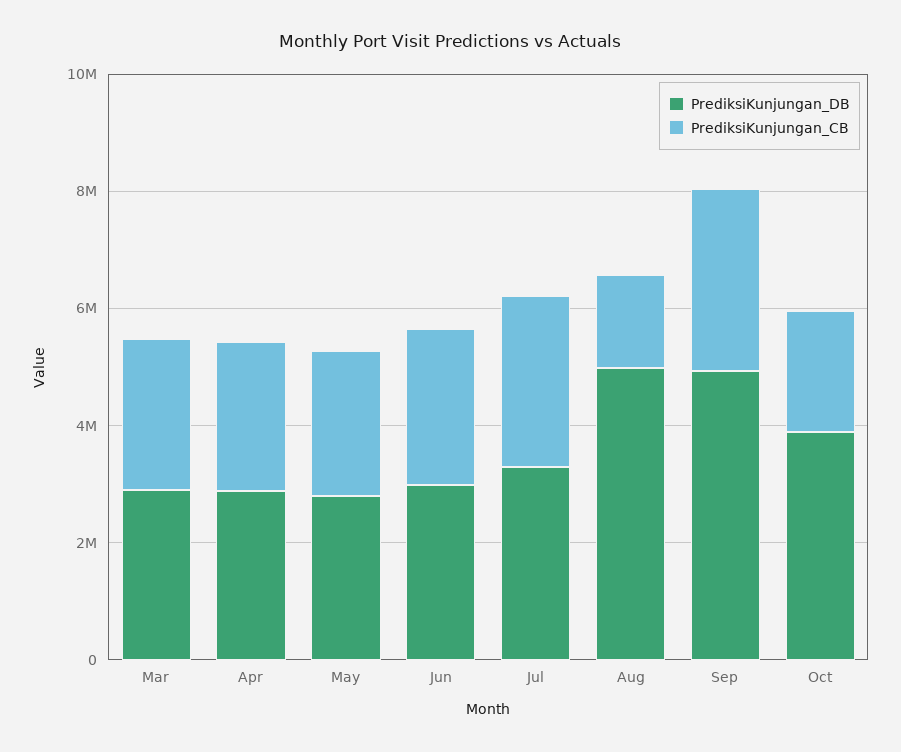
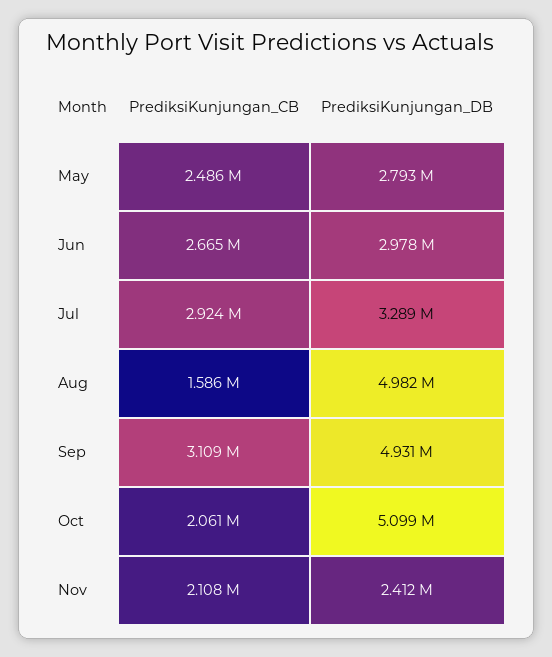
PrediksiKunjungan_DB, Mar: 3000000 -> none
PrediksiKunjungan_CB, Mar: 2500000 -> none
PrediksiKunjungan_DB, Apr: 3000000 -> none
PrediksiKunjungan_CB, Apr: 2500000 -> none
PrediksiKunjungan_DB, Oct: 4000000 -> 5099000
PrediksiKunjungan_CB, Nov: none -> 2108000
PrediksiKunjungan_DB, Nov: none -> 2412000

